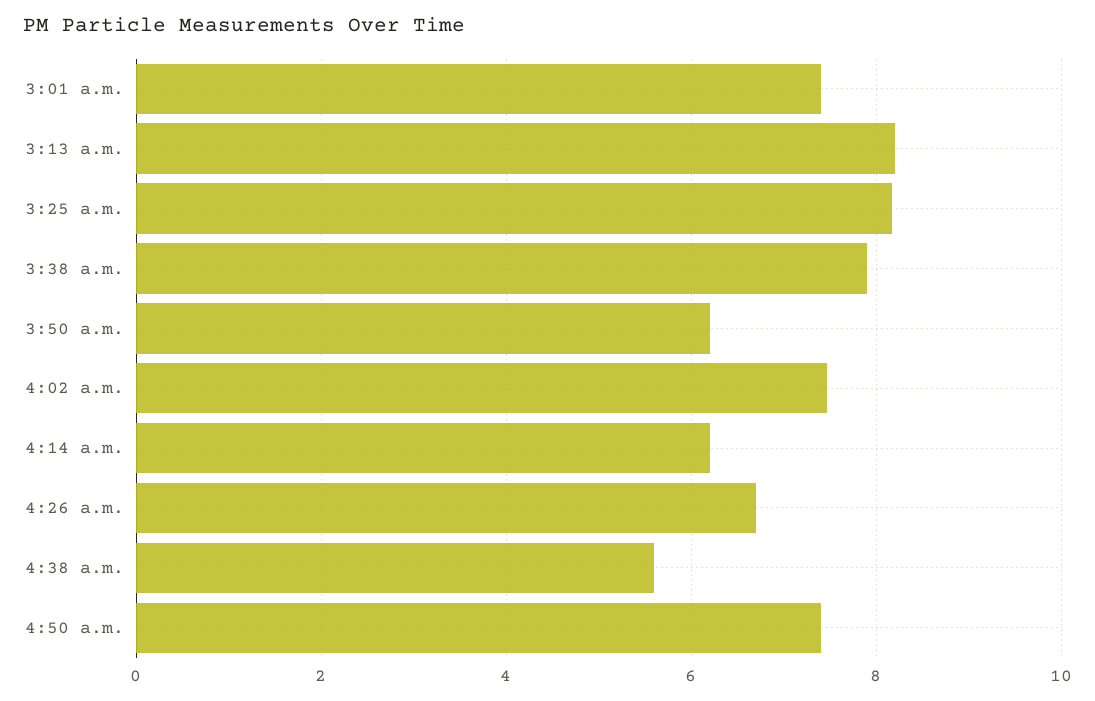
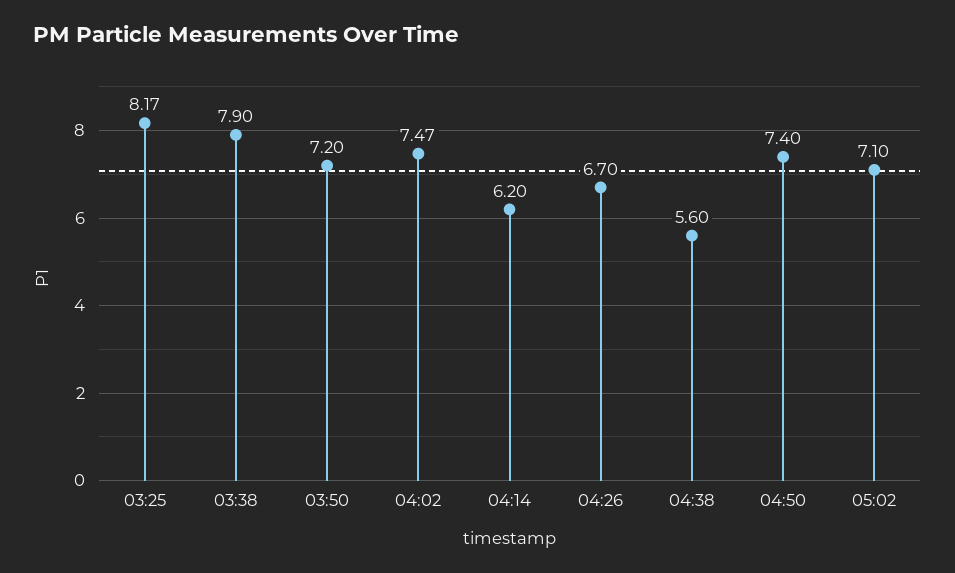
3:01 a.m.: 7.4 -> none
3:13 a.m.: 8.2 -> none
3:50 a.m.: 6.2 -> 7.2
05:02: none -> 7.1

